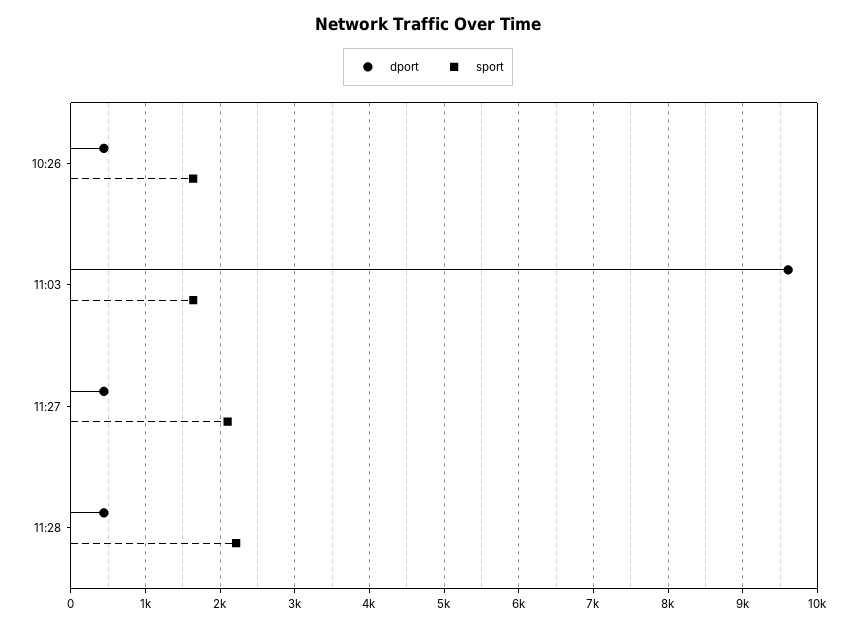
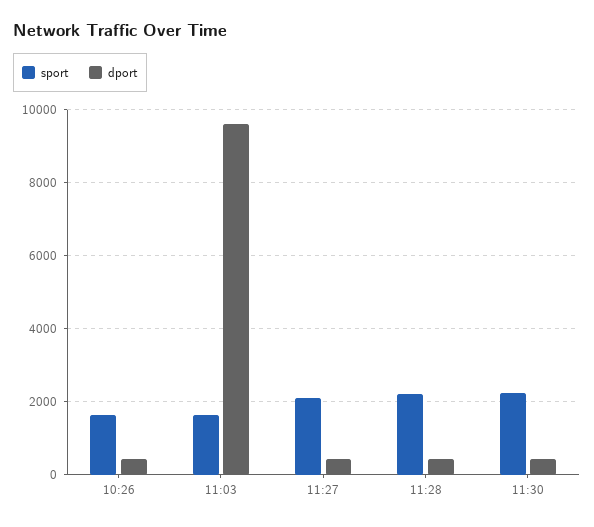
sport, 11:30: none -> 2200
dport, 11:30: none -> 400

